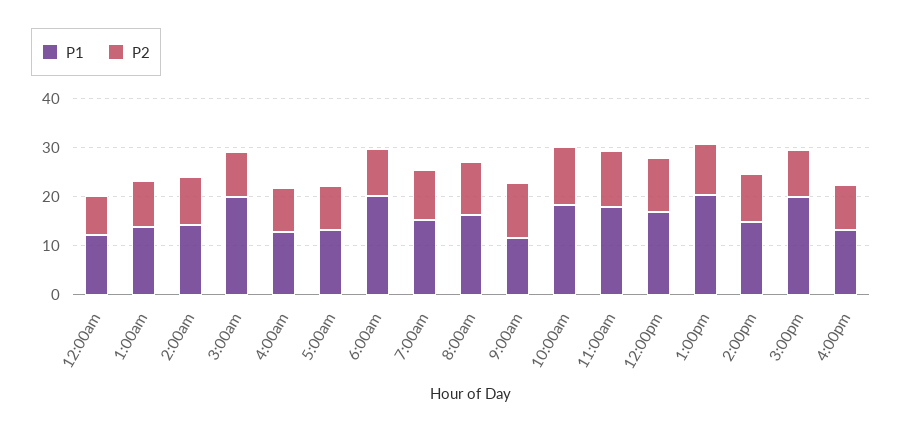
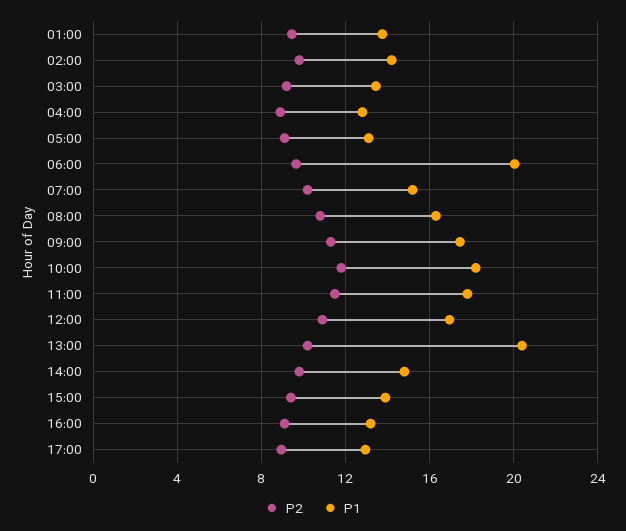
P1, 12:00am: 12 -> none
P2, 12:00am: 8 -> none
P1, 3:00am: 20 -> 13.5
P1, 9:00am: 12 -> 17.5
P1, 3:00pm: 20 -> 14
P2, 17:00: none -> 9
P1, 17:00: none -> 13

